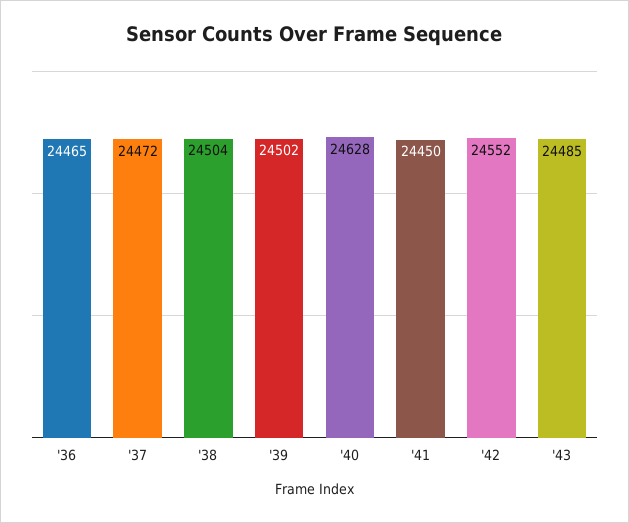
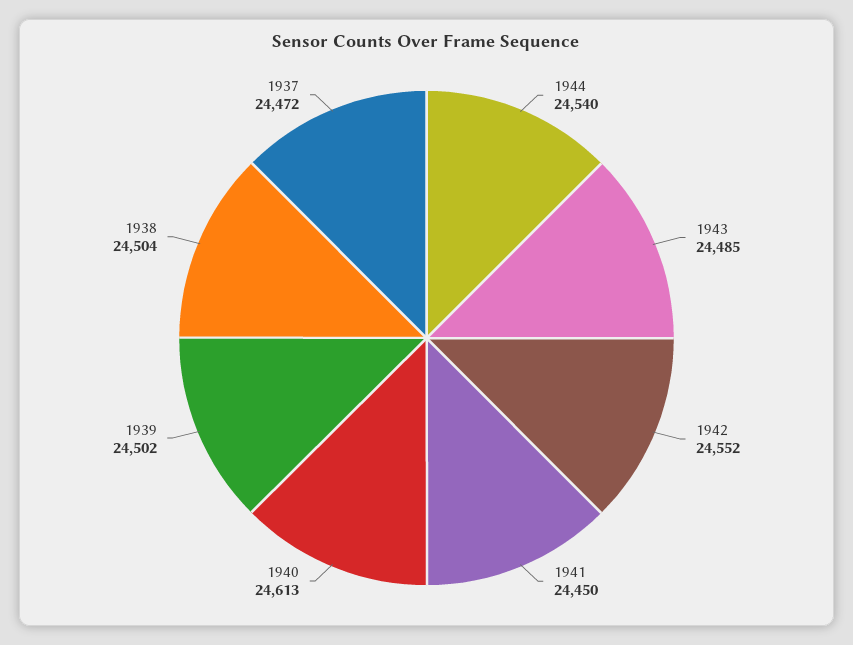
'36: 24465 -> none
'40: 24628 -> 24613
1944: none -> 24540

